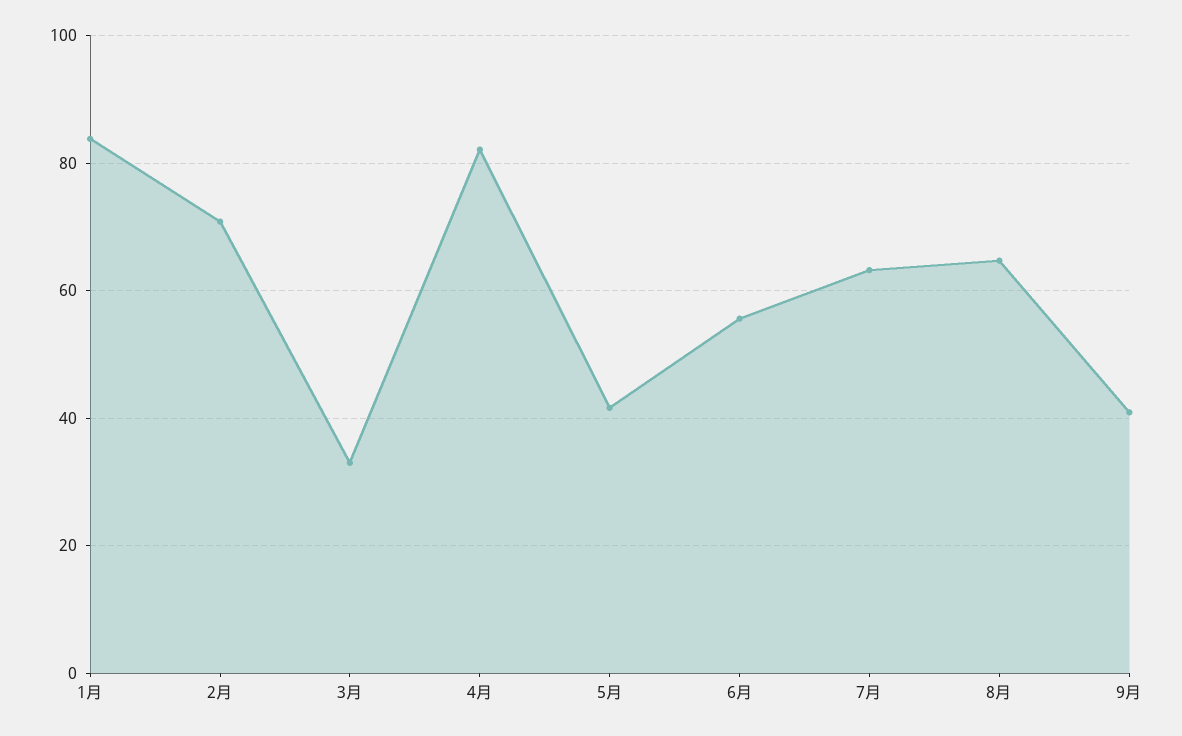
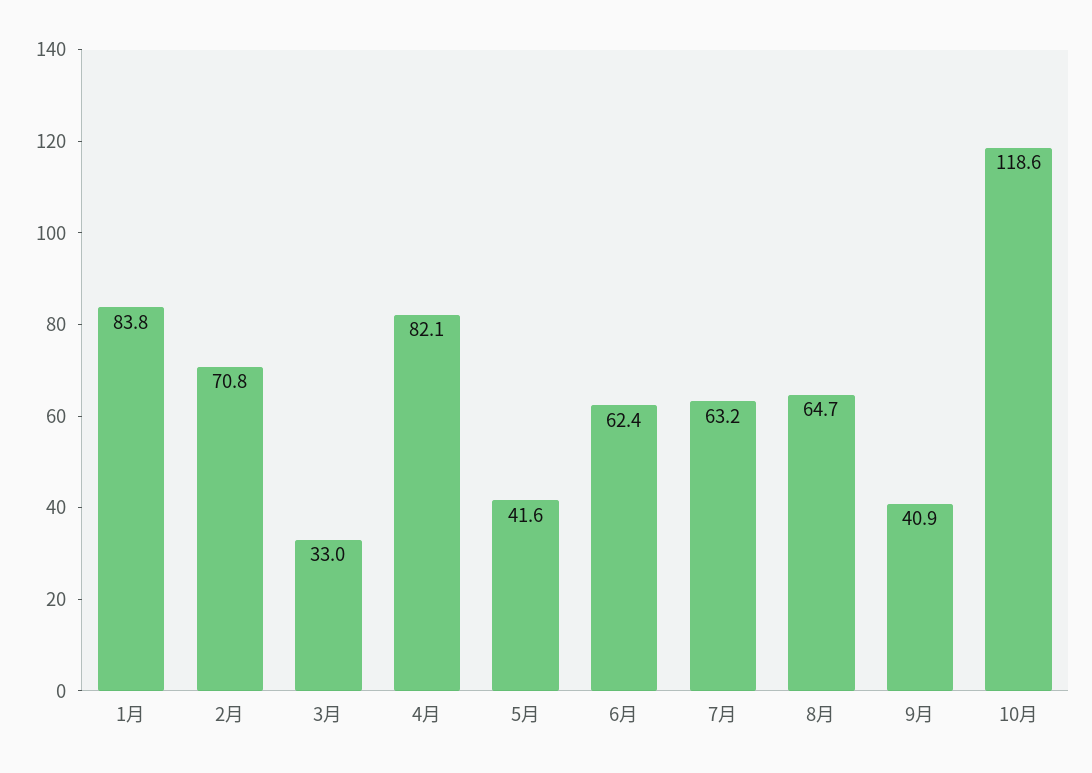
6月: 56 -> 62.4
10月: none -> 118.6

